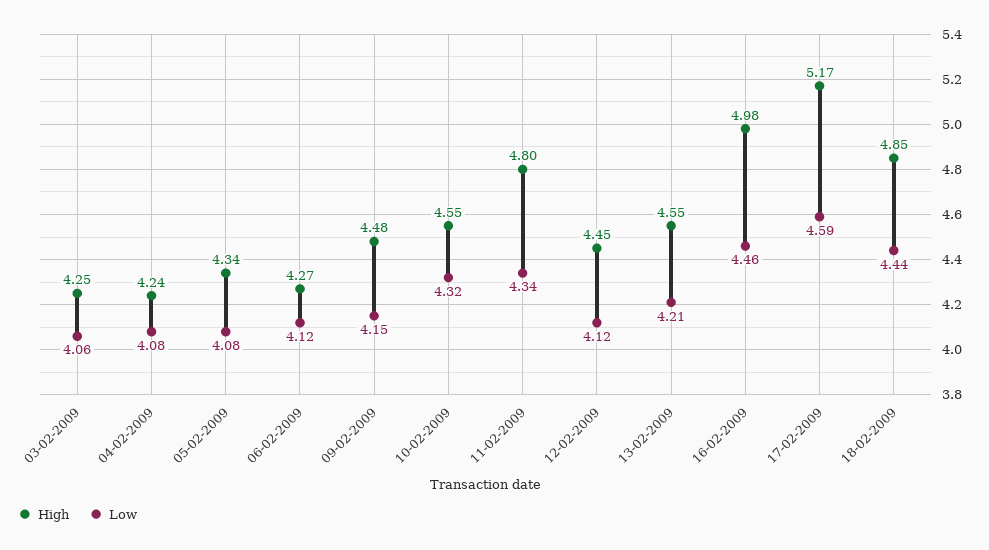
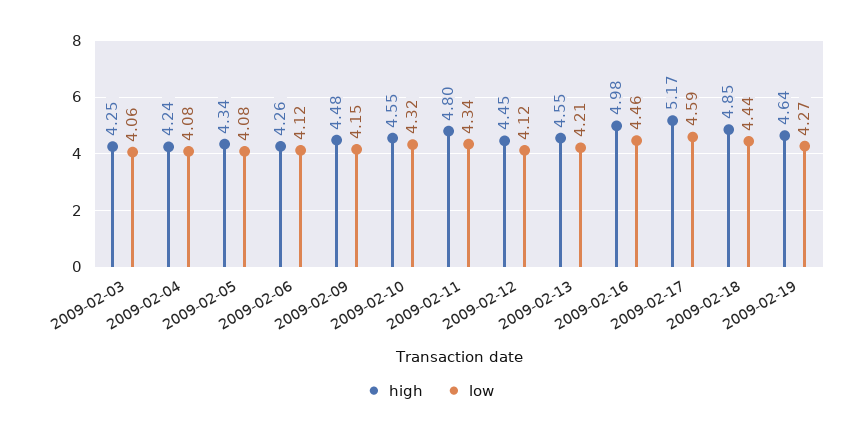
High, 06-02-2009: 4.27 -> 4.26
High, 2009-02-19: none -> 4.64
Low, 2009-02-19: none -> 4.27

